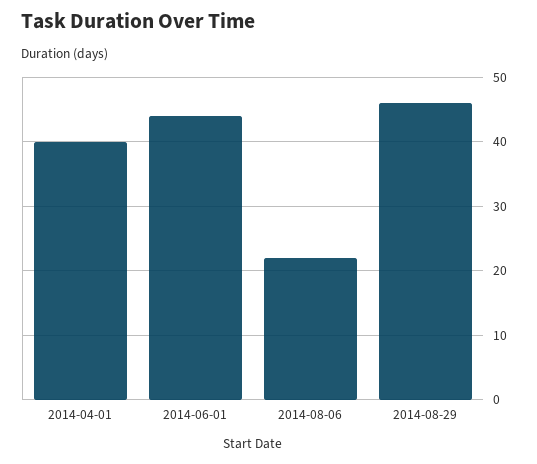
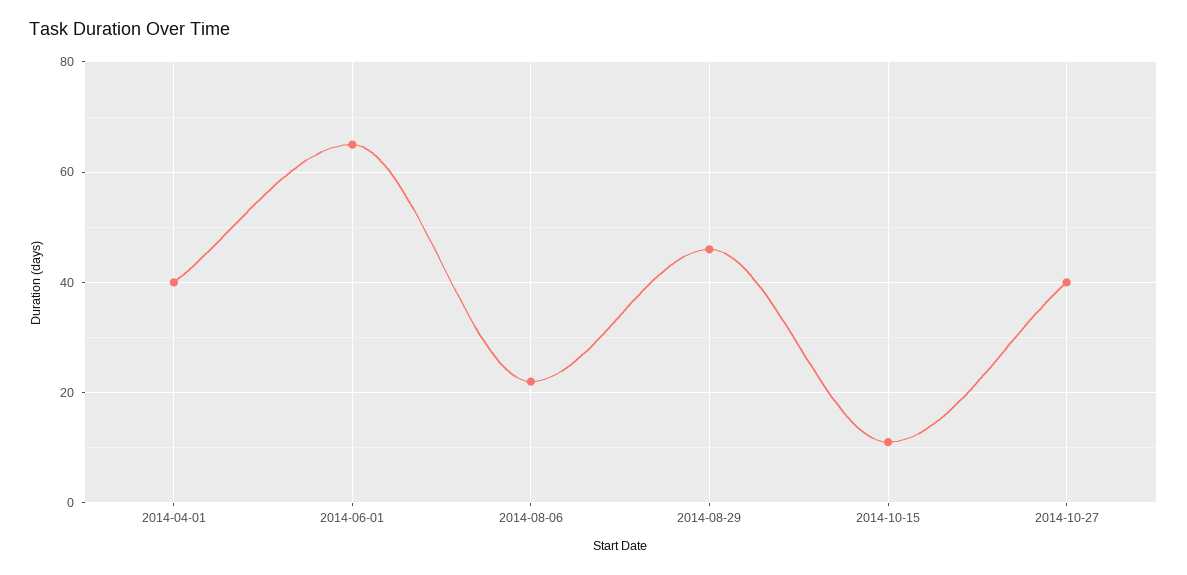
2014-06-01: 44 -> 65
2014-10-15: none -> 10
2014-10-27: none -> 40

